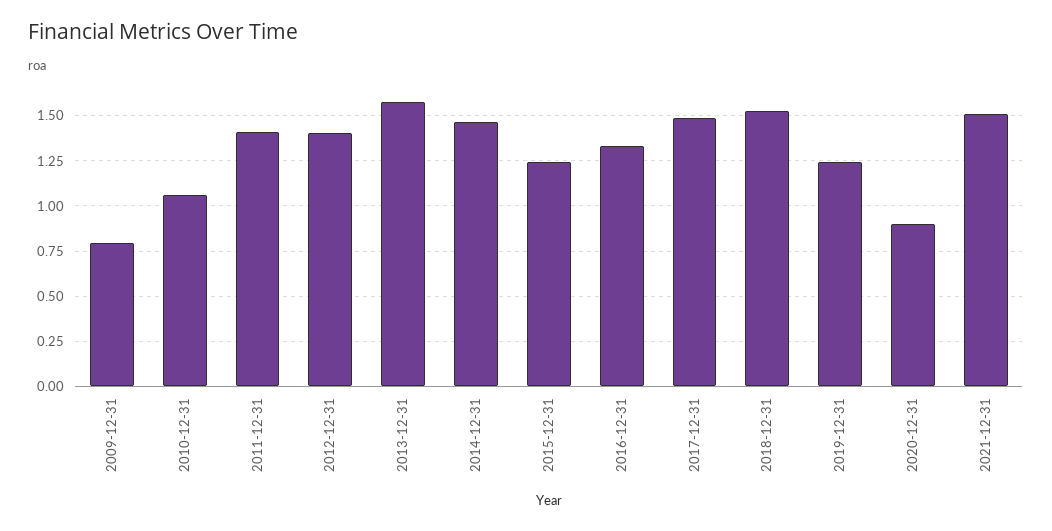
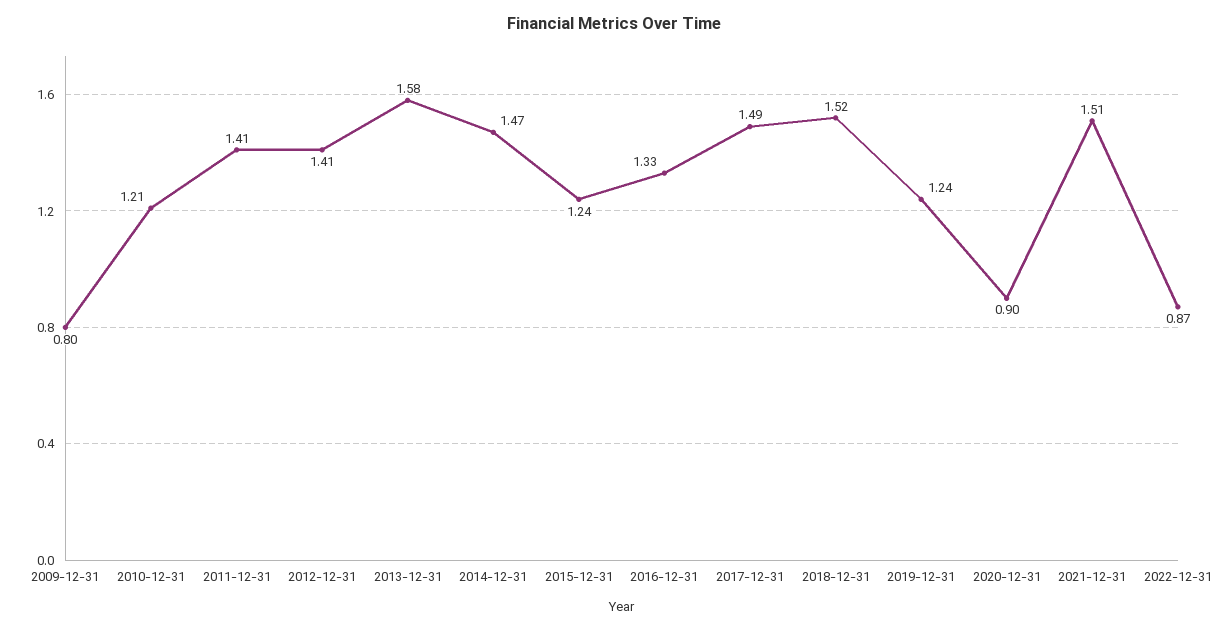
2010-12-31: 1.05 -> 1.21
2022-12-31: none -> 0.87

